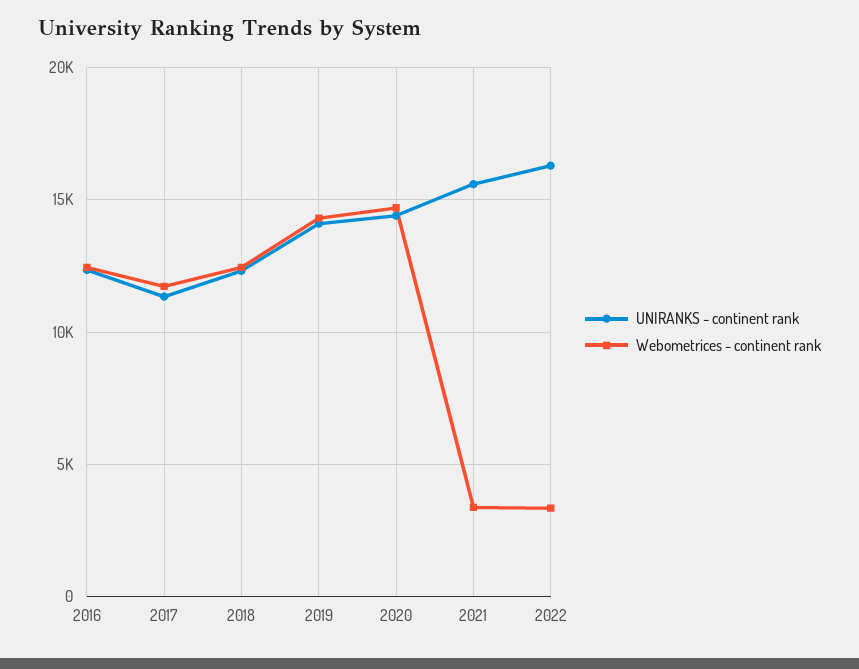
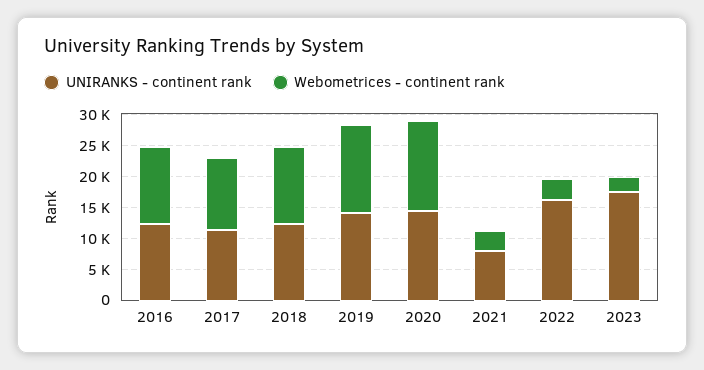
UNIRANKS - continent rank, 2021: 15500 -> 7500
UNIRANKS - continent rank, 2023: none -> 17500
Webometrices - continent rank, 2023: none -> 2500

